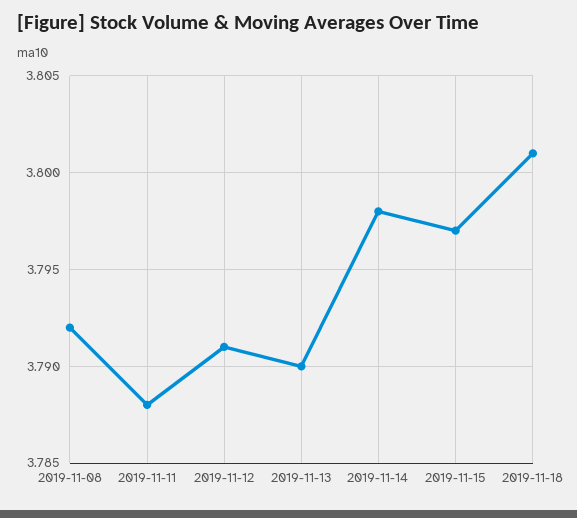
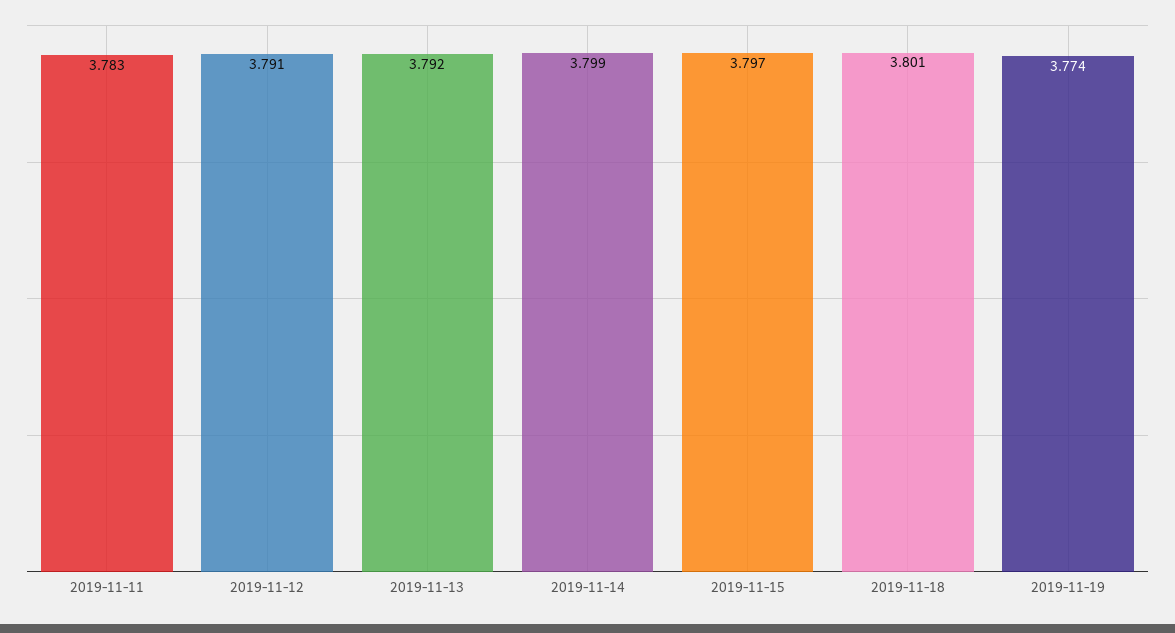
2019-11-08: 3.792 -> none
2019-11-11: 3.788 -> 3.783
2019-11-13: 3.79 -> 3.792
2019-11-14: 3.798 -> 3.799
2019-11-19: none -> 3.774

